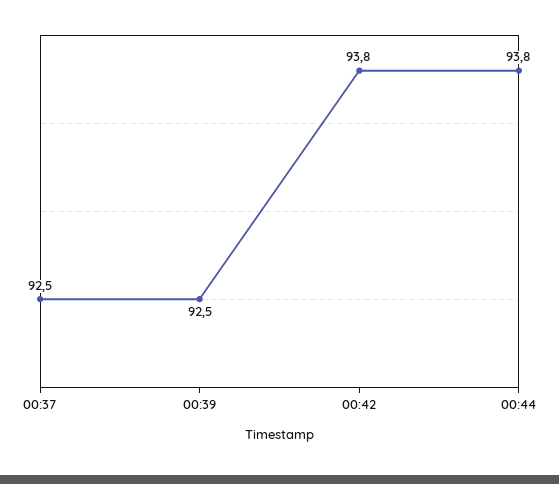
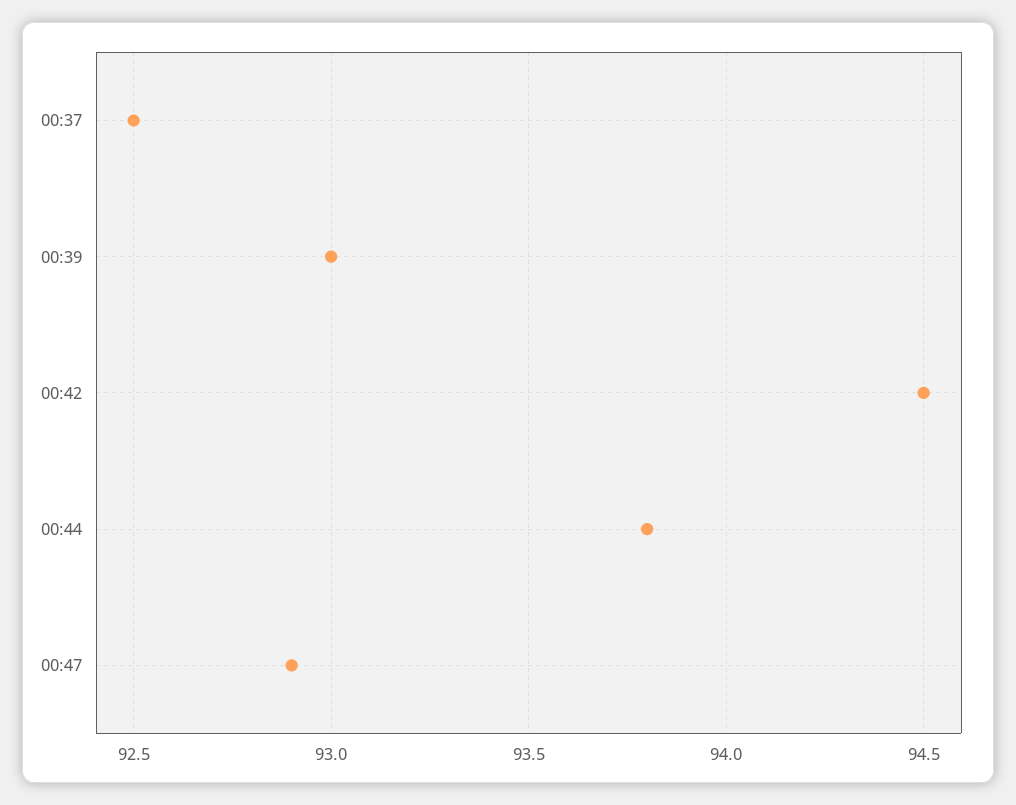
00:39: 92.5 -> 93
00:42: 93.8 -> 94.5
00:47: none -> 92.9

